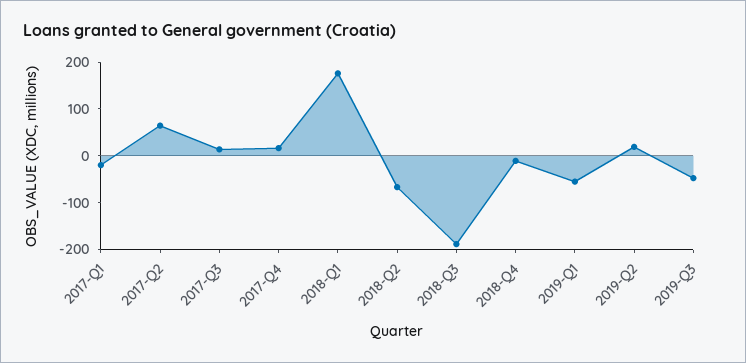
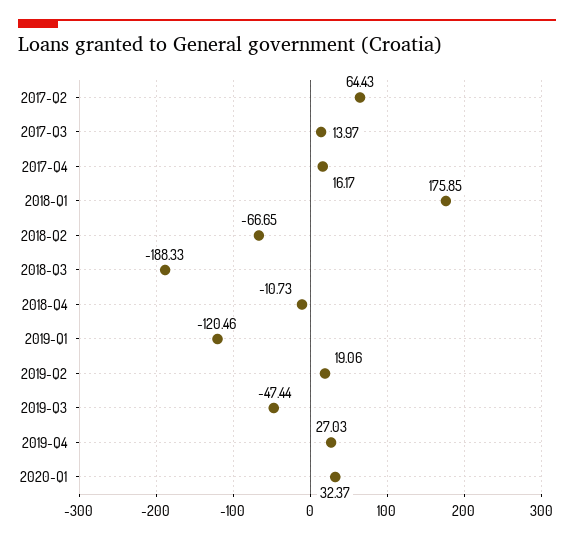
2017-Q1: -20 -> none
2019-Q1: -60 -> -120.46
2019-Q4: none -> 27.03
2020-Q1: none -> 32.37

